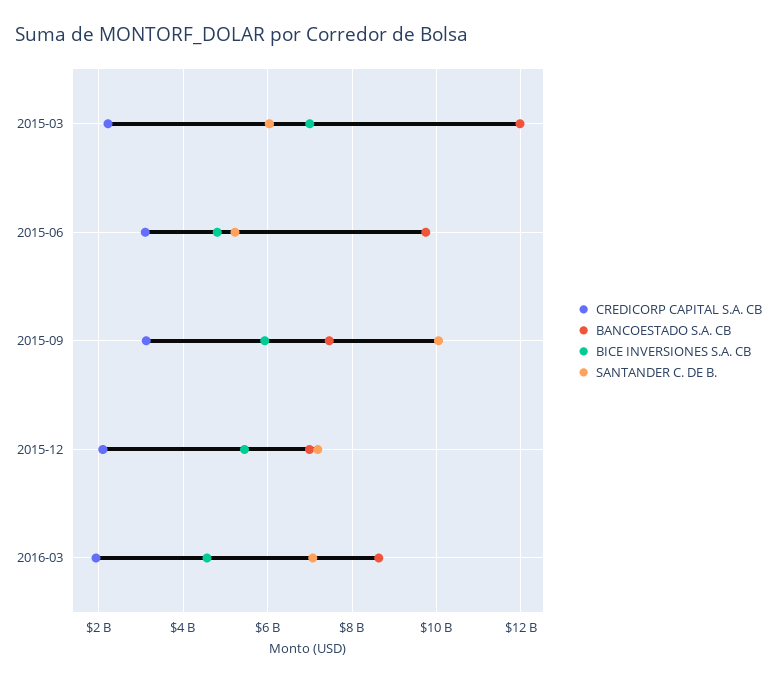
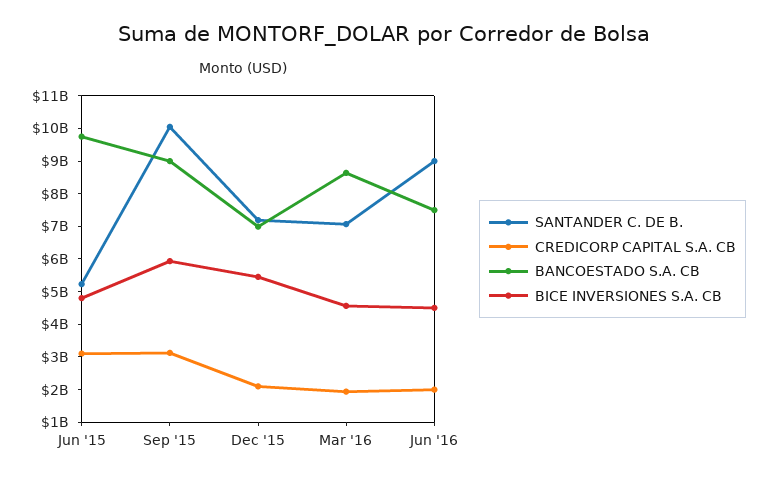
CREDICORP CAPITAL S.A. CB, 2015-03: 2200000000 -> none
BANCOESTADO S.A. CB, 2015-03: 12000000000 -> none
BICE INVERSIONES S.A. CB, 2015-03: 7000000000 -> none
SANTANDER C. DE B., 2015-03: 6000000000 -> none
BANCOESTADO S.A. CB, 2015-09: 7400000000 -> 9000000000
SANTANDER C. DE B., Jun '16: none -> 9000000000
CREDICORP CAPITAL S.A. CB, Jun '16: none -> 2000000000
BANCOESTADO S.A. CB, Jun '16: none -> 7500000000
BICE INVERSIONES S.A. CB, Jun '16: none -> 4500000000

